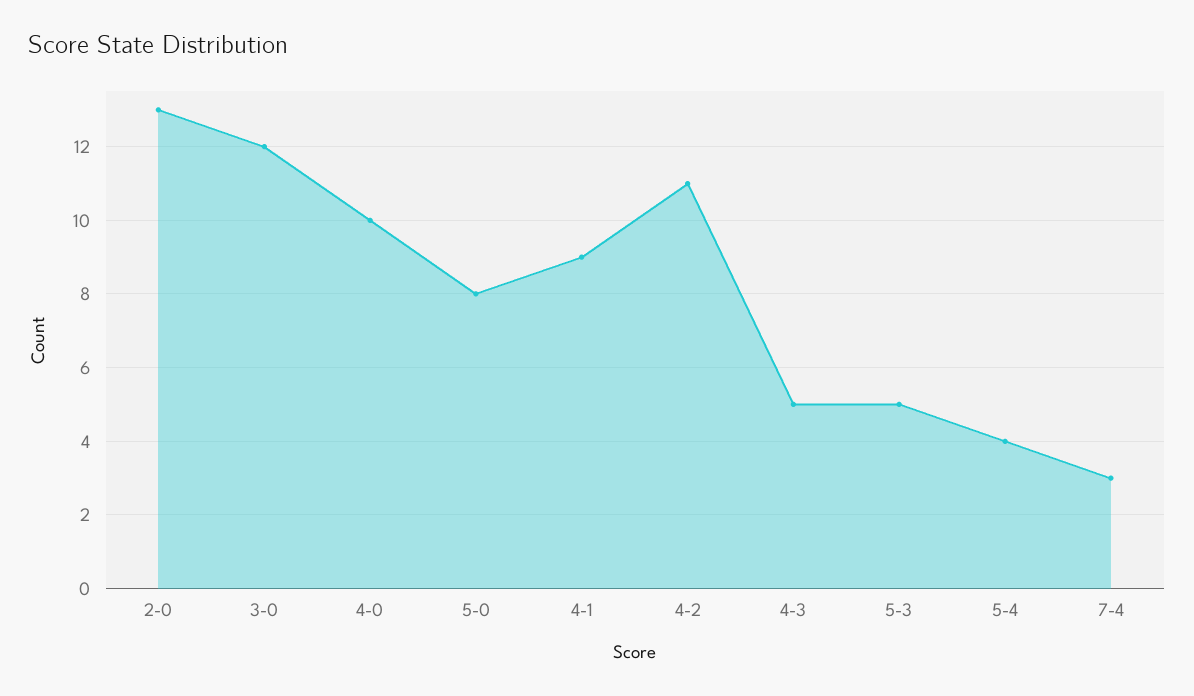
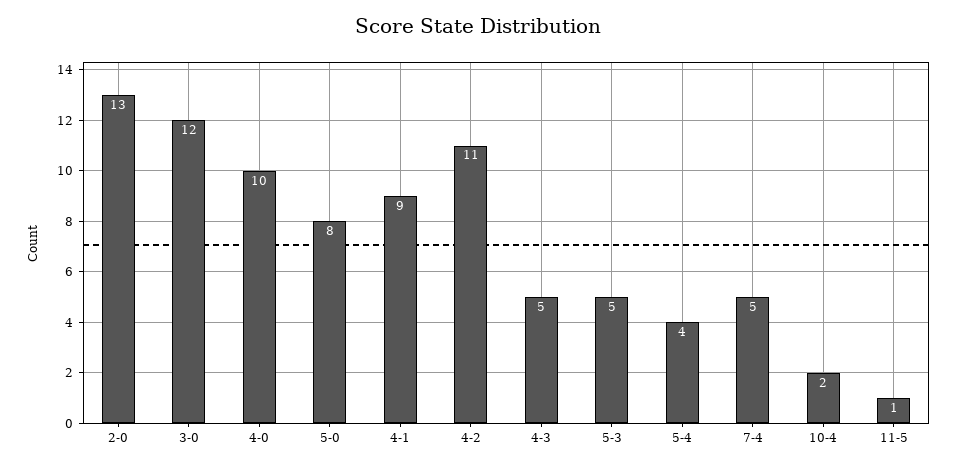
7-4: 3 -> 5
10-4: none -> 2
11-5: none -> 1

